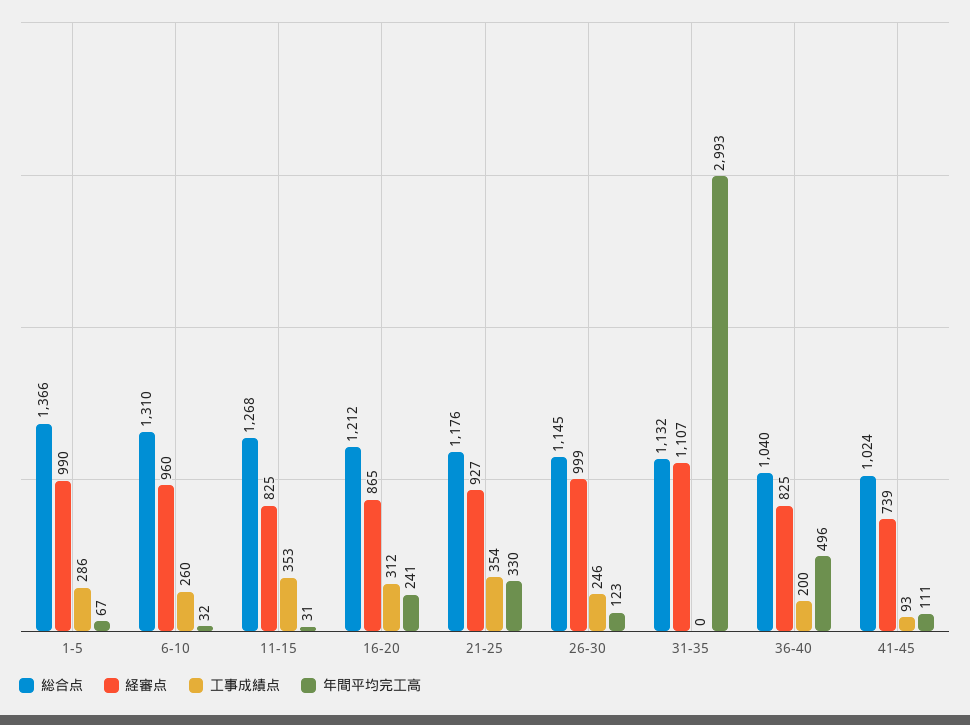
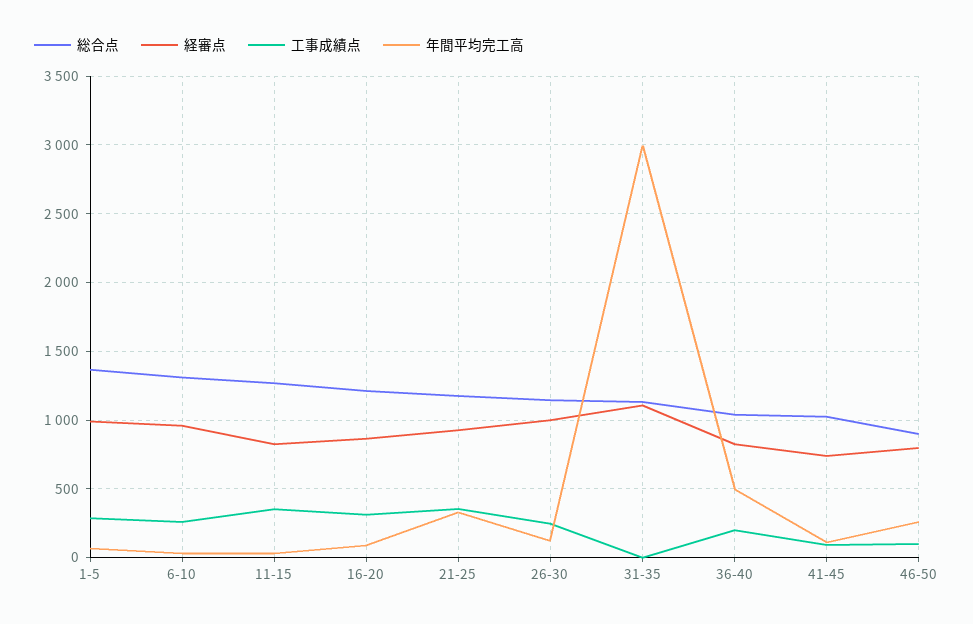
年間平均完工高, 16-20: 241 -> 100
総合点, 46-50: none -> 900
経審点, 46-50: none -> 800
工事成績点, 46-50: none -> 100
年間平均完工高, 46-50: none -> 250

